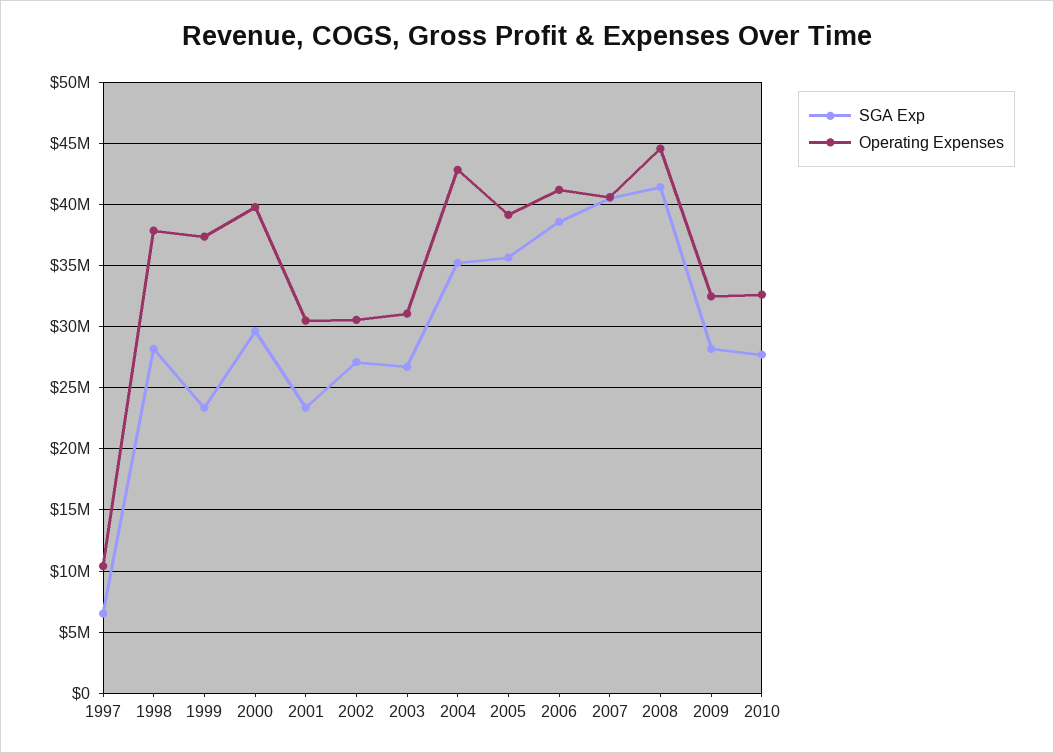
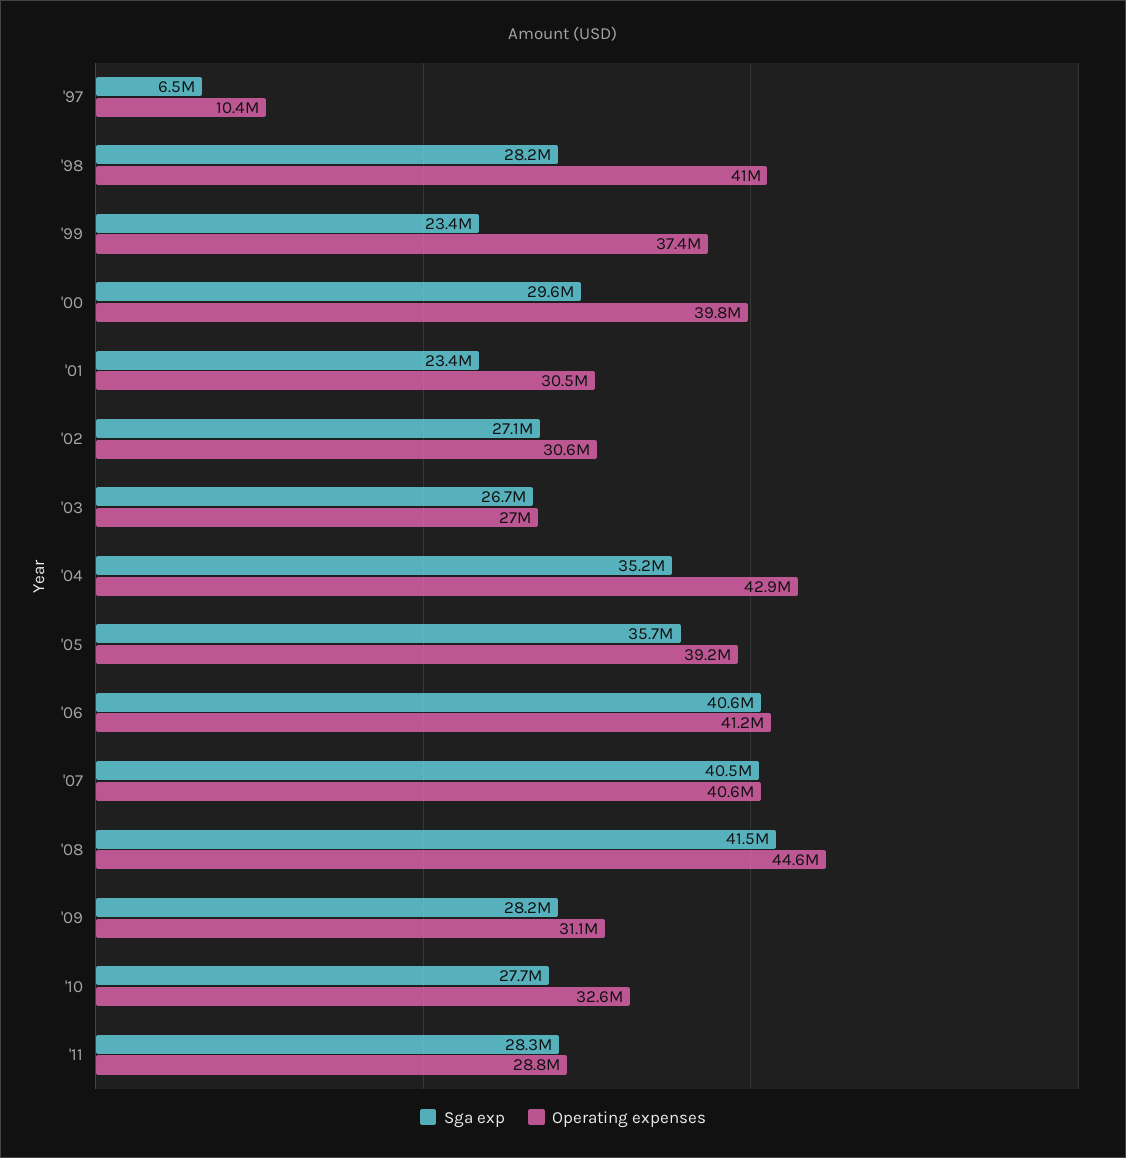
Operating Expenses, 1998: 38000000 -> 41000000
Operating Expenses, 2003: 31000000 -> 27000000
SGA Exp, 2006: 38500000 -> 40600000
Operating Expenses, 2009: 32500000 -> 31100000
SGA Exp, '11: none -> 28300000
Operating Expenses, '11: none -> 28800000

